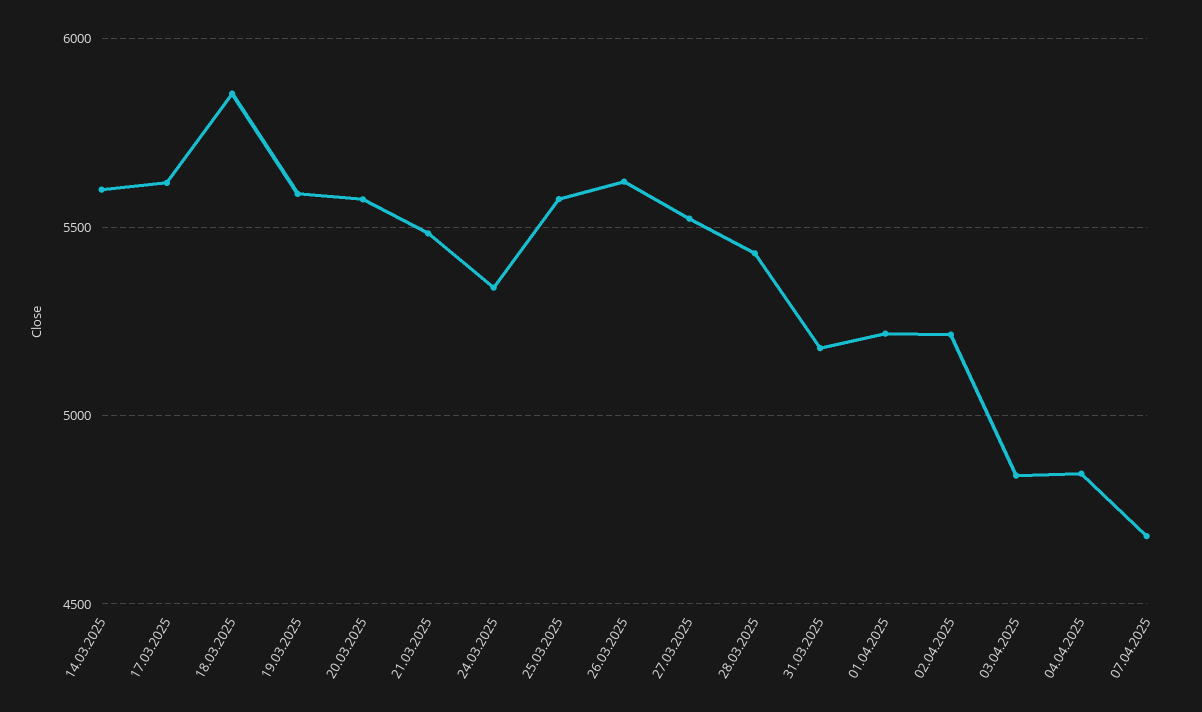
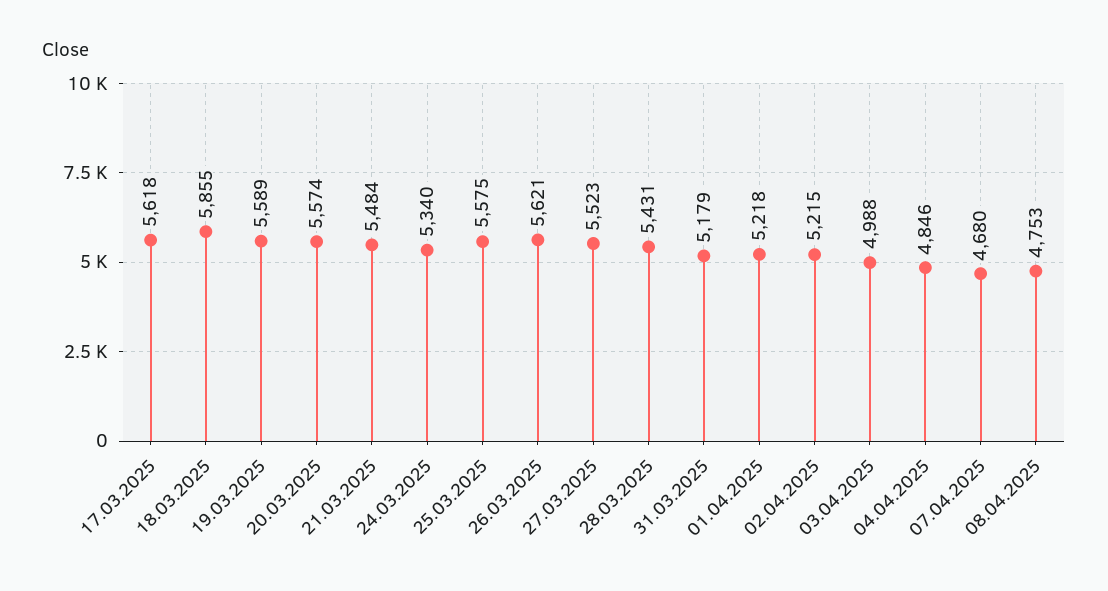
14.03.2025: 5600 -> none
03.04.2025: 4850 -> 4988
08.04.2025: none -> 4753

